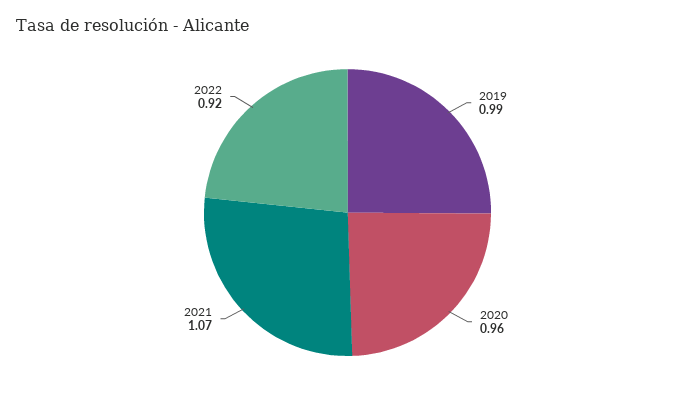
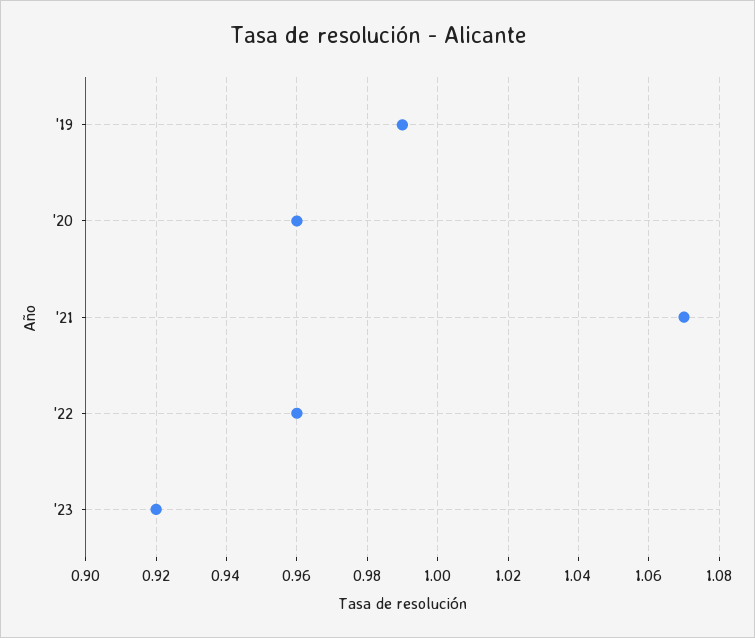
2022: 0.92 -> 0.96
'23: none -> 0.92

